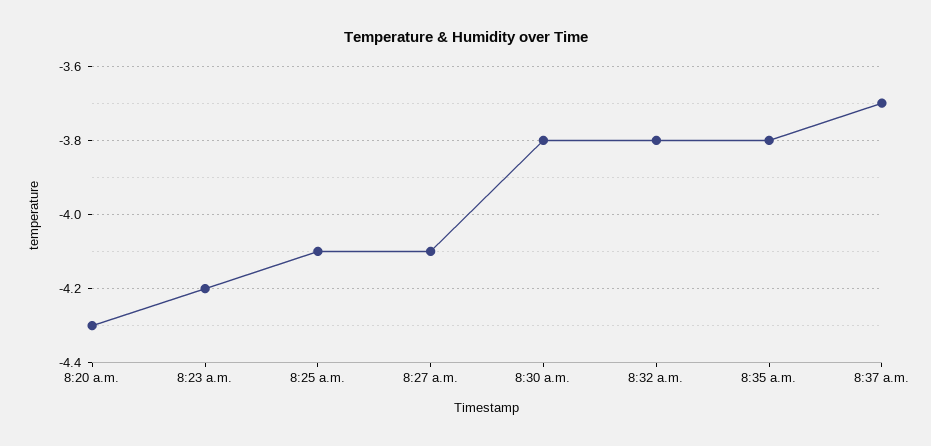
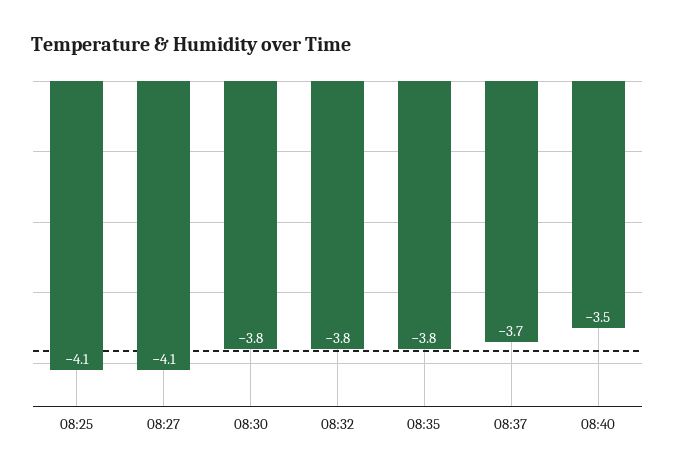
8:20 a.m.: -4.3 -> none
8:23 a.m.: -4.2 -> none
08:40: none -> -3.5

